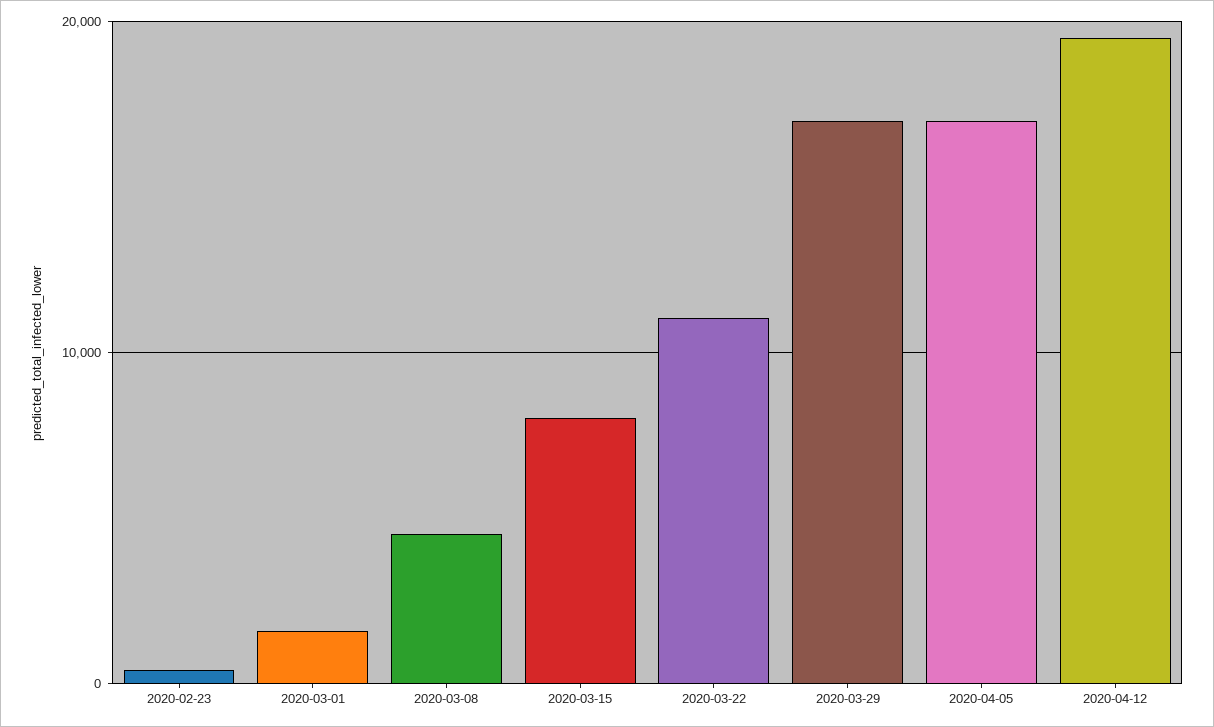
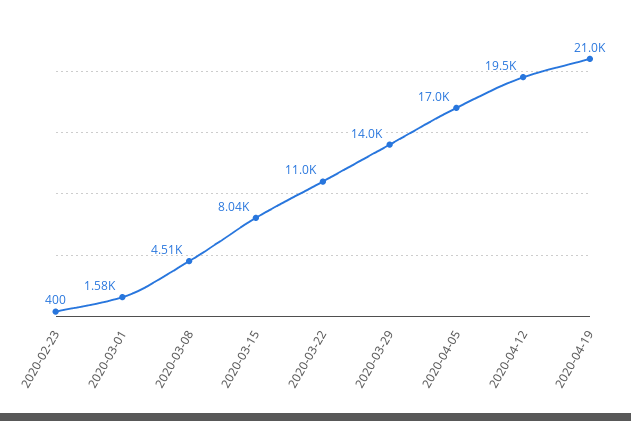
2020-03-29: 17000 -> 14000
2020-04-19: none -> 21000

